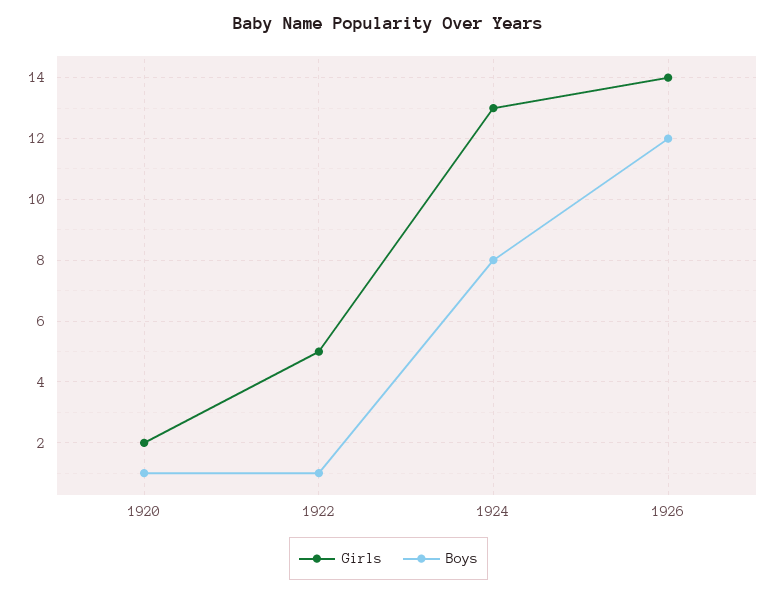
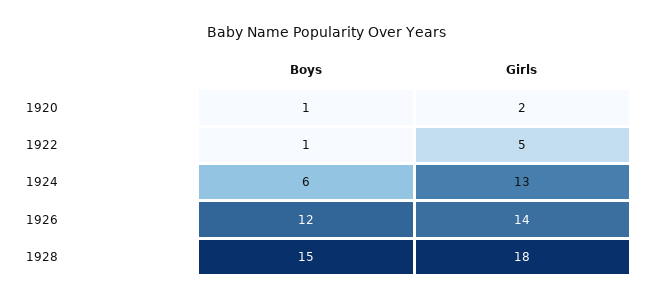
Boys, 1924: 8 -> 6
Boys, 1928: none -> 15
Girls, 1928: none -> 18

